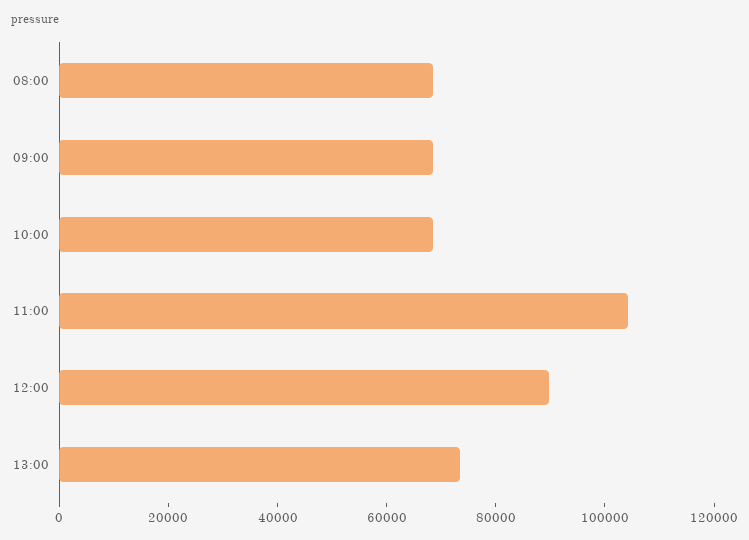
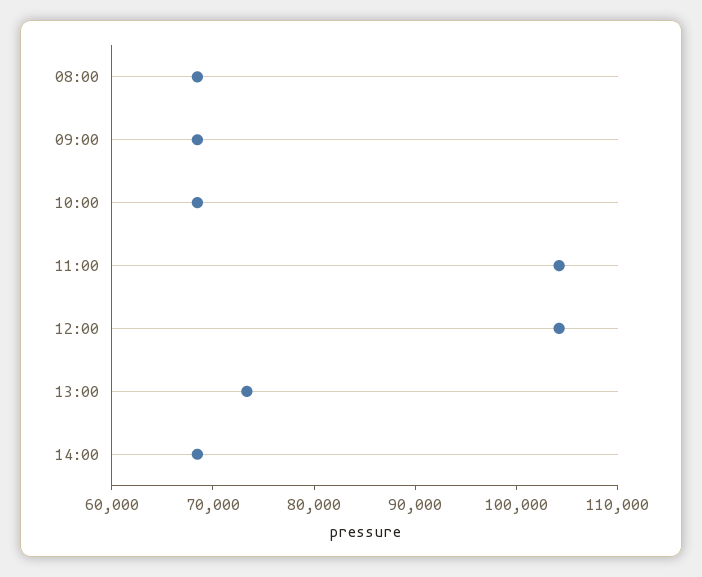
12:00: 90000 -> 104000
14:00: none -> 68000

